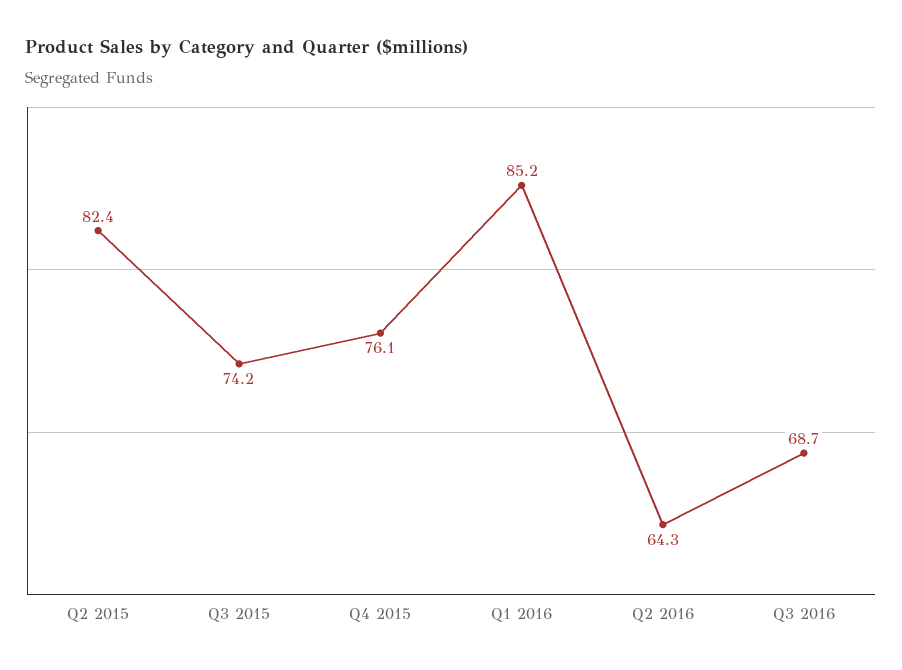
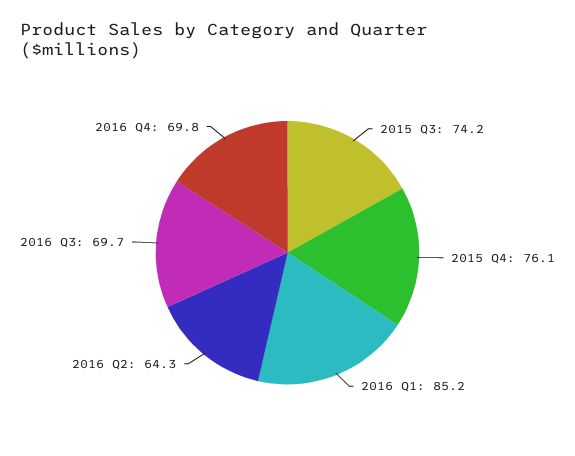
Q2 2015: 82.4 -> none
Q3 2016: 68.7 -> 69.7
2016 Q4: none -> 69.8

